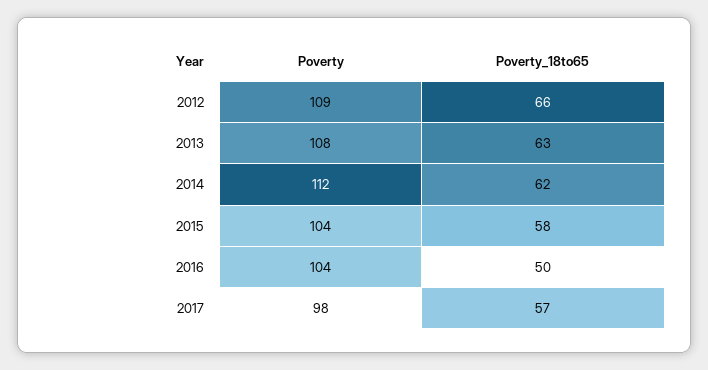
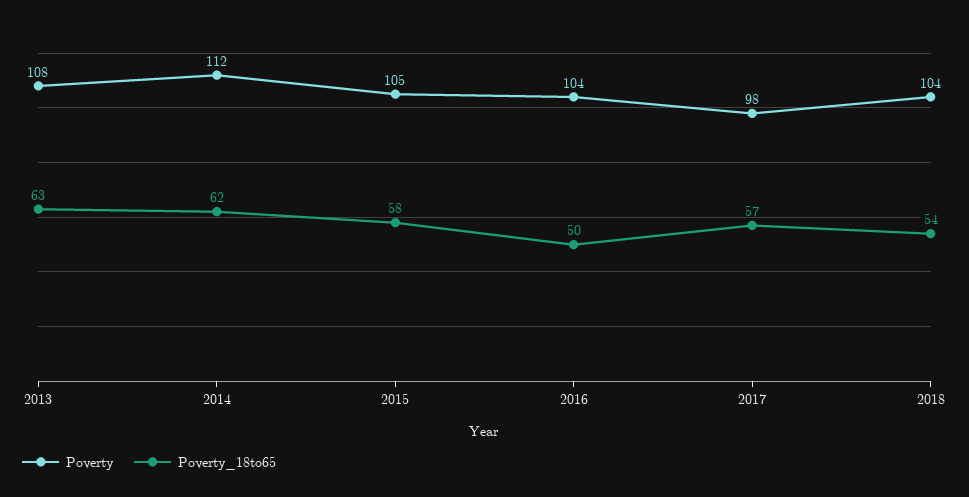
Poverty, 2012: 109 -> none
Poverty_18to65, 2012: 66 -> none
Poverty, 2015: 104 -> 105
Poverty, 2018: none -> 104
Poverty_18to65, 2018: none -> 54

